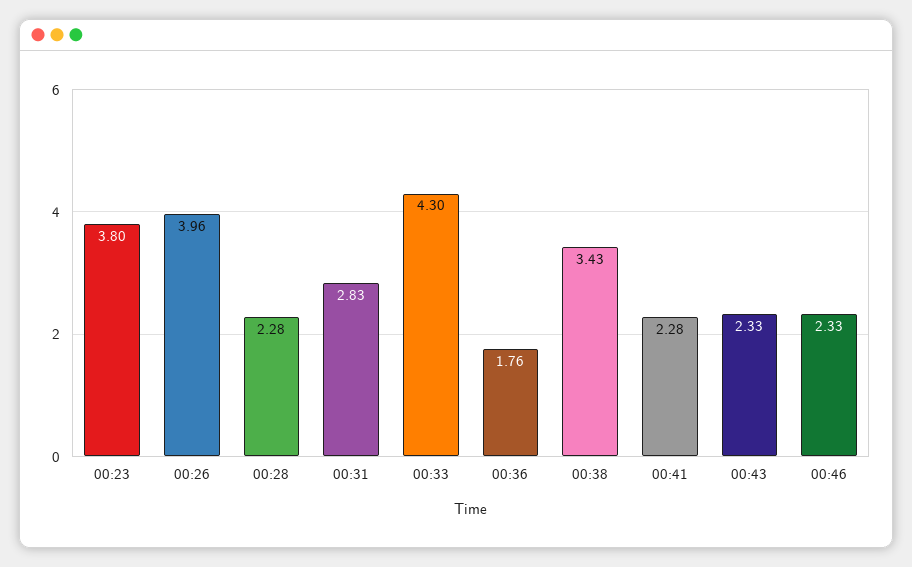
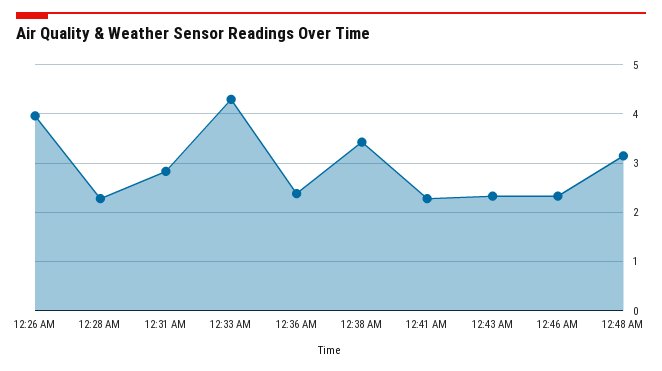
00:23: 3.8 -> none
00:36: 1.76 -> 2.4
12:48 AM: none -> 3.2

